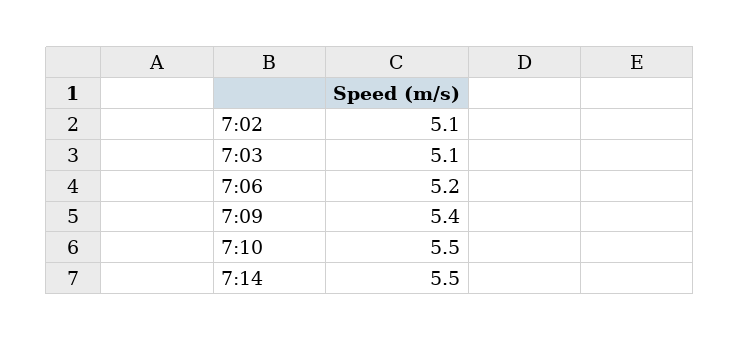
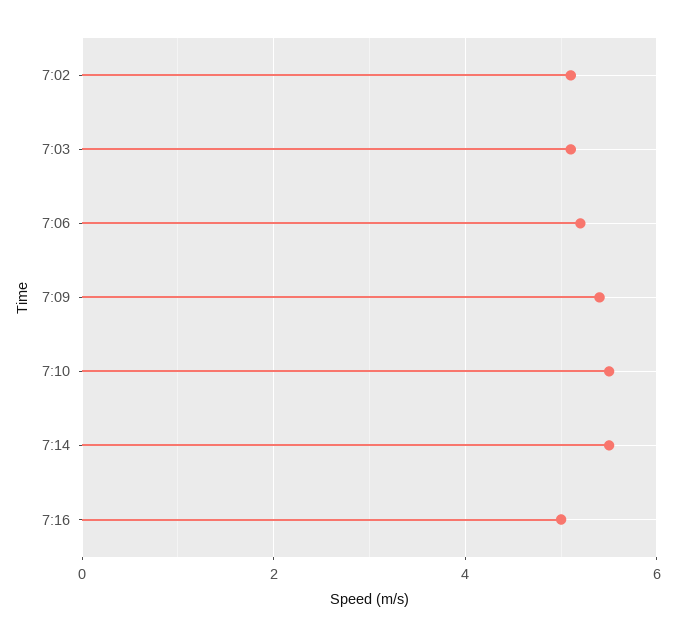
7:16: none -> 5

